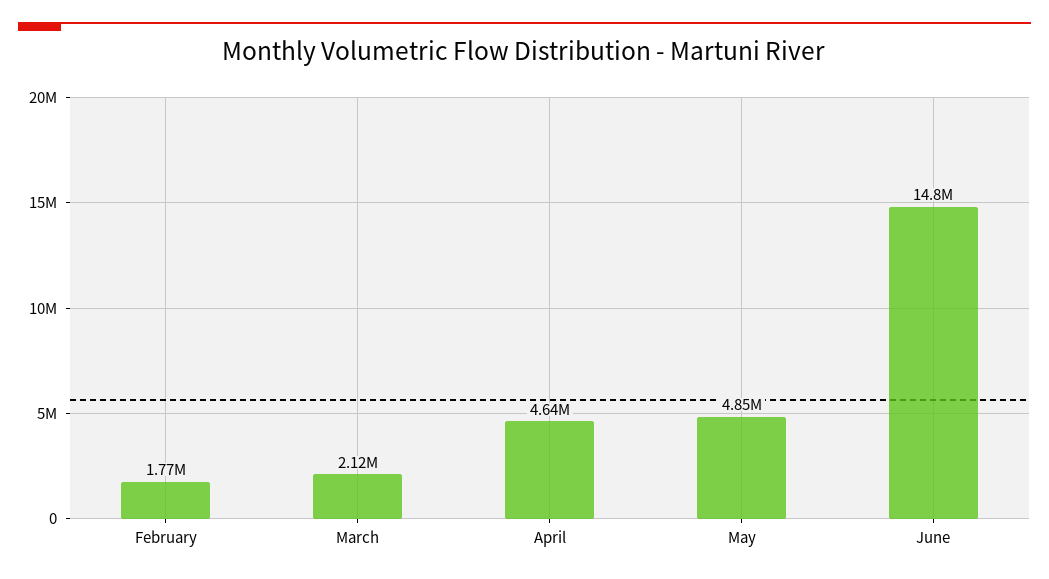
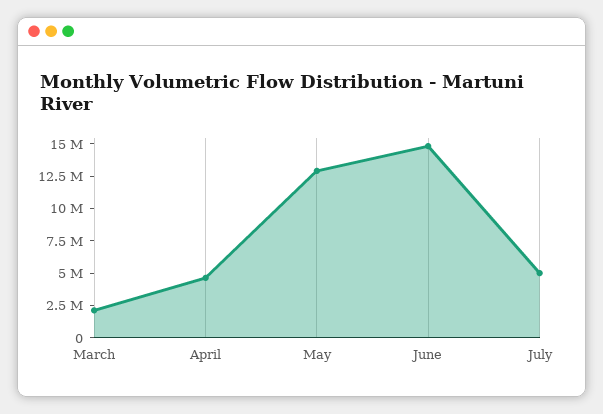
February: 1770000 -> none
May: 4850000 -> 12500000
July: none -> 5000000

